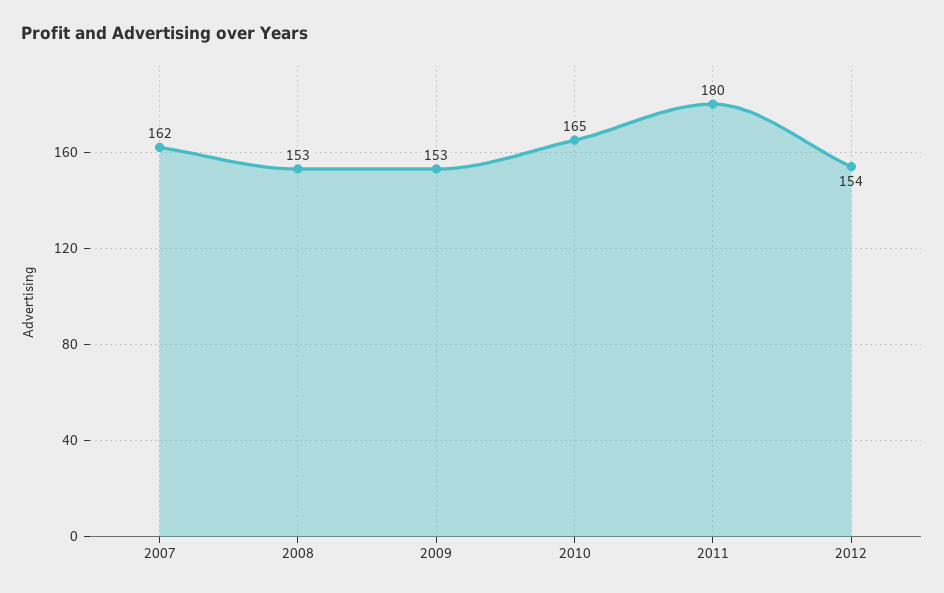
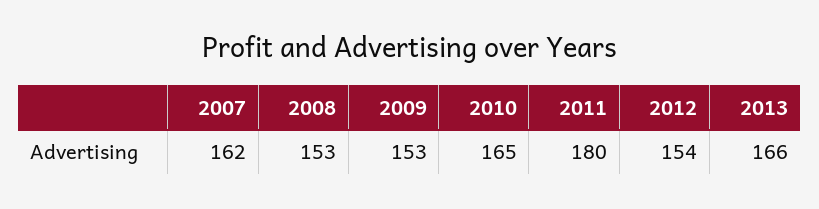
2013: none -> 166

